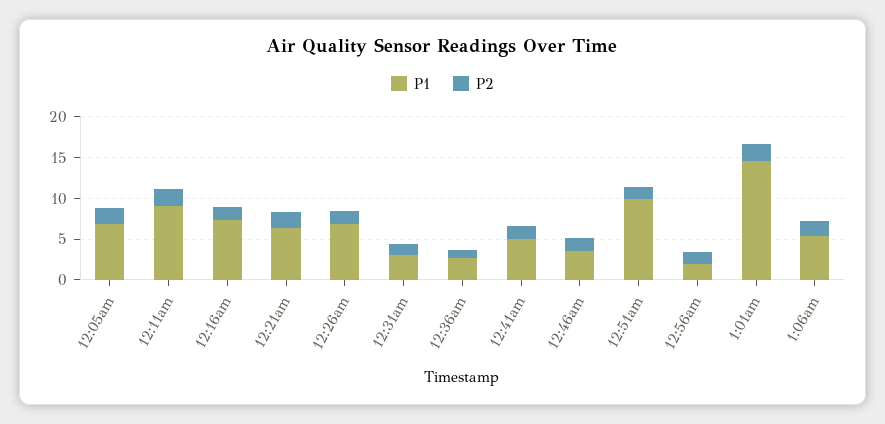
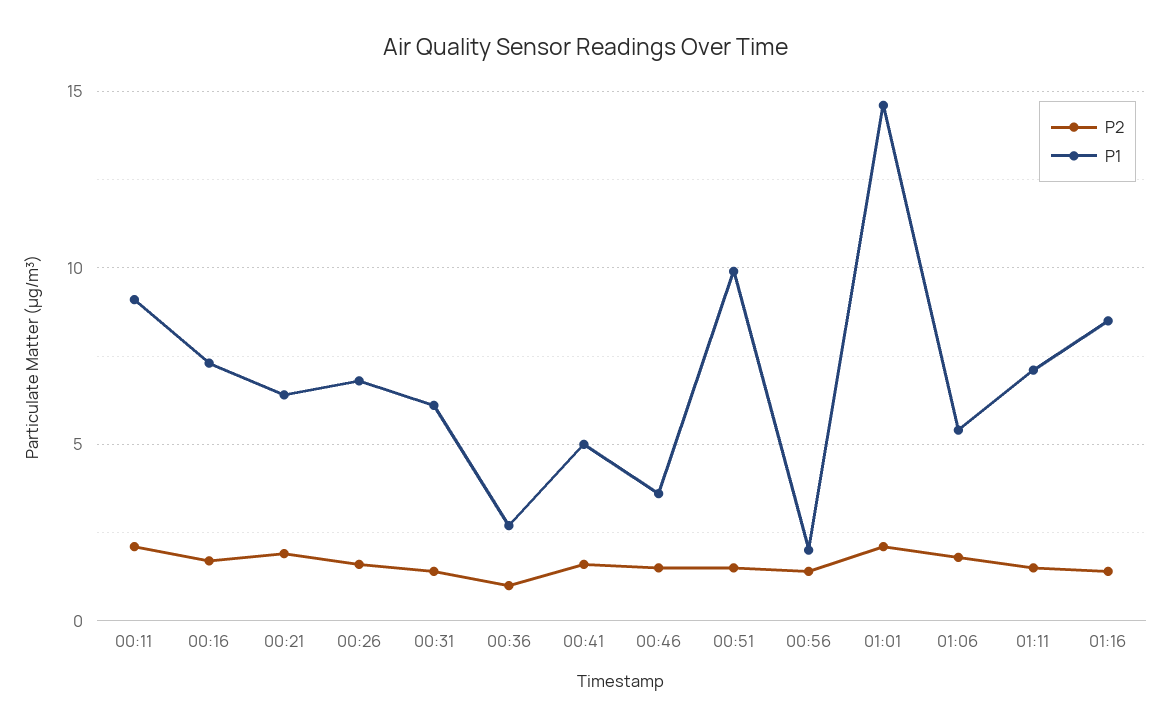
P1, 12:05am: 7 -> none
P2, 12:05am: 2 -> none
P1, 12:31am: 3 -> 6
P2, 01:11: none -> 1.5
P1, 01:11: none -> 7
P2, 01:16: none -> 1.5
P1, 01:16: none -> 8.5

